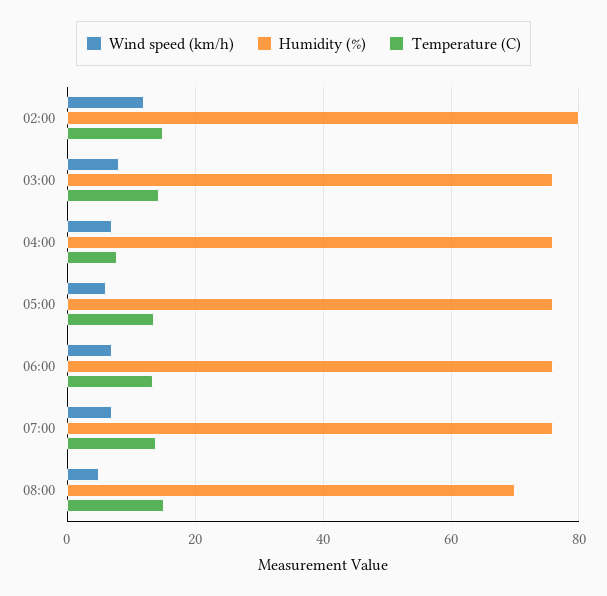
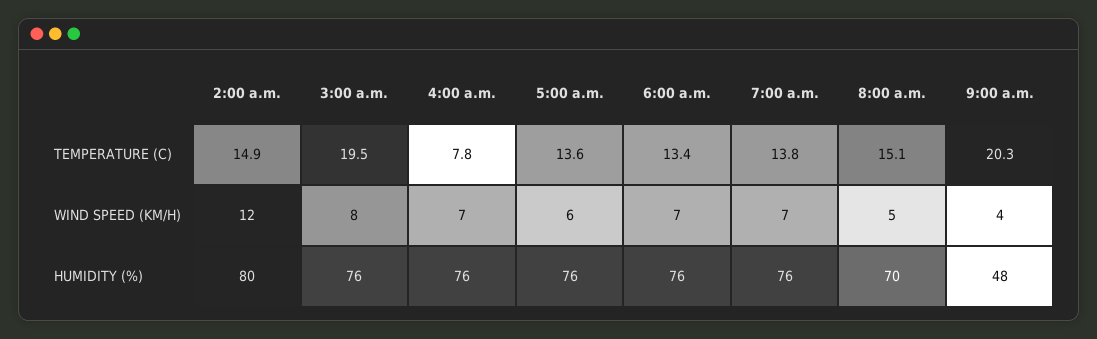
Temperature (C), 03:00: 14 -> 19.5
Temperature (C), 9:00 a.m.: none -> 20.3
Wind speed (km/h), 9:00 a.m.: none -> 4
Humidity (%), 9:00 a.m.: none -> 48

